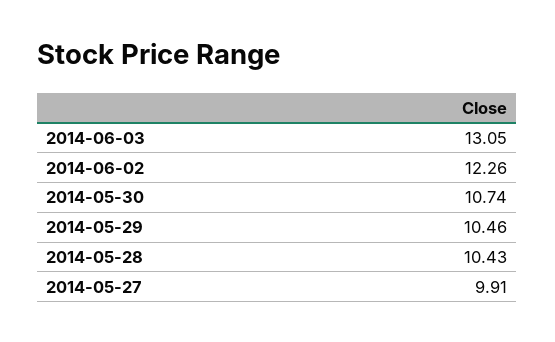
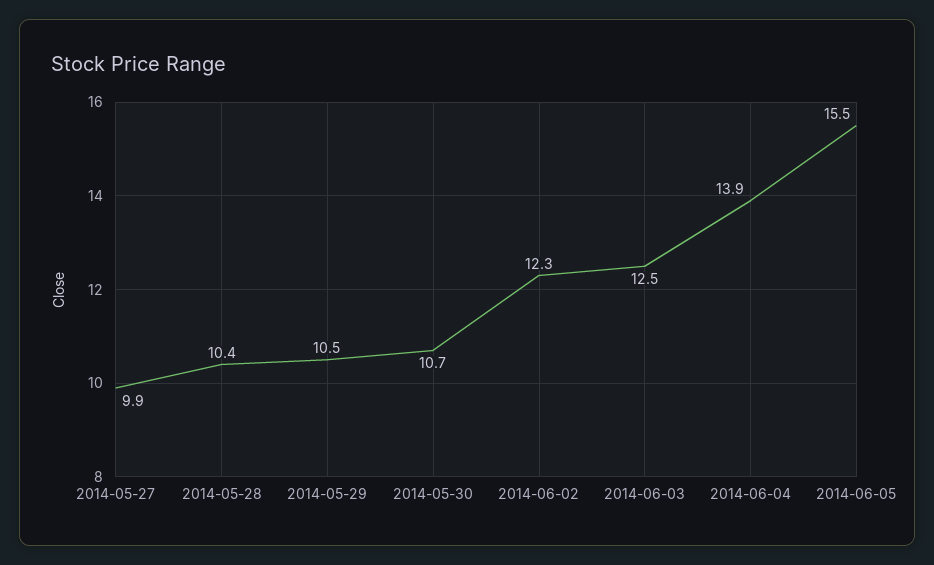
2014-06-03: 13.05 -> 12.5
2014-06-04: none -> 13.9
2014-06-05: none -> 15.5

